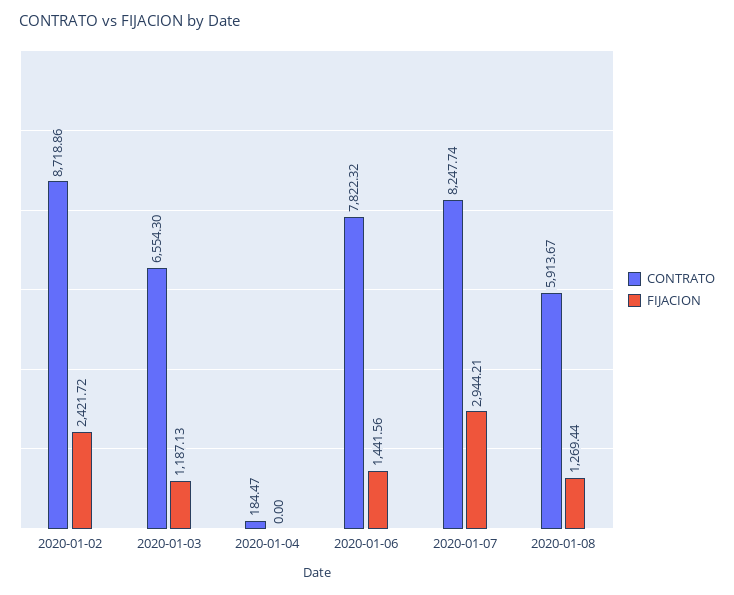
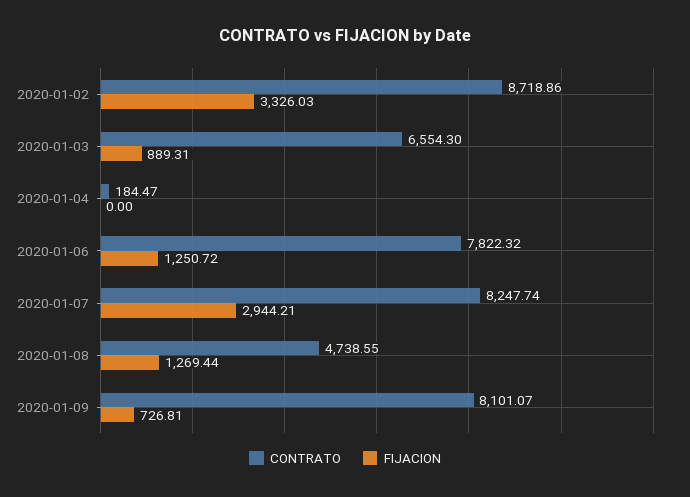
FIJACION, 2020-01-02: 2421.72 -> 3326.03
FIJACION, 2020-01-03: 1187.13 -> 889.31
FIJACION, 2020-01-06: 1441.56 -> 1250.72
CONTRATO, 2020-01-08: 5913.67 -> 4738.55
CONTRATO, 2020-01-09: none -> 8101.07
FIJACION, 2020-01-09: none -> 726.81

